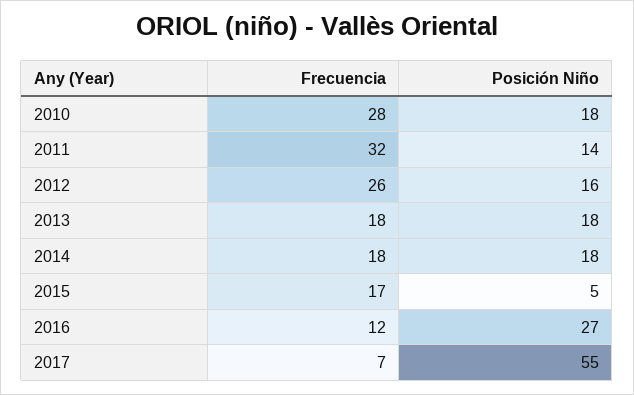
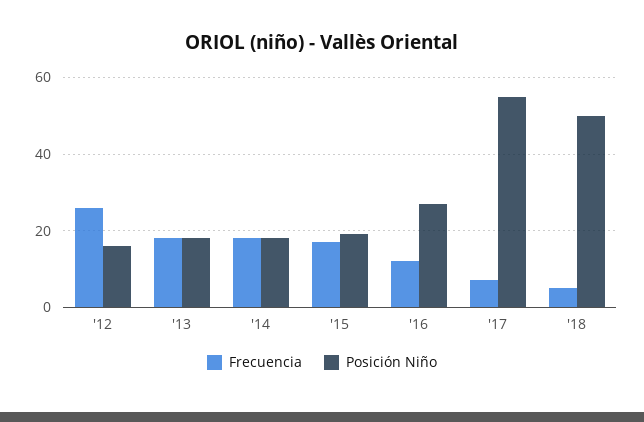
Frecuencia, 2010: 28 -> none
Posición Niño, 2010: 18 -> none
Frecuencia, 2011: 32 -> none
Posición Niño, 2011: 14 -> none
Posición Niño, 2015: 5 -> 20
Frecuencia, '18: none -> 5
Posición Niño, '18: none -> 50

